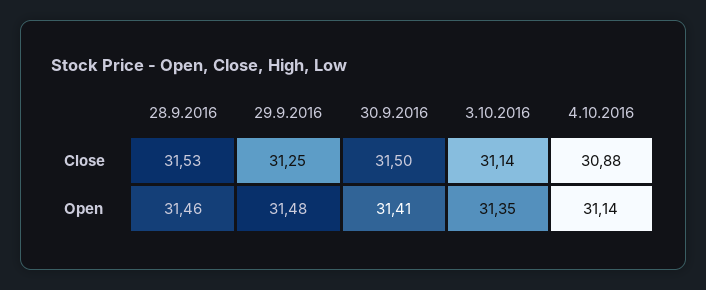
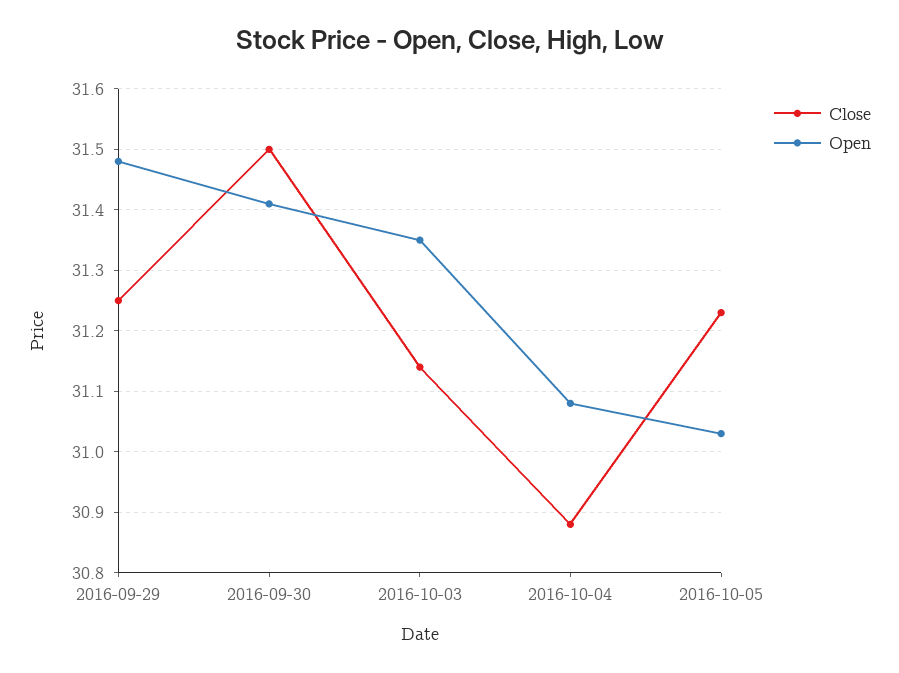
Close, 28.9.2016: 31.53 -> none
Open, 28.9.2016: 31.46 -> none
Open, 4.10.2016: 31.14 -> 31.08
Close, 2016-10-05: none -> 31.23
Open, 2016-10-05: none -> 31.03

